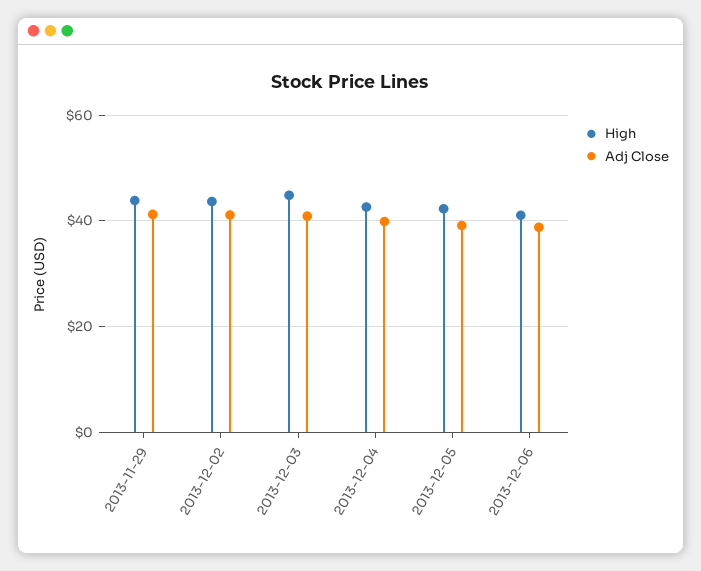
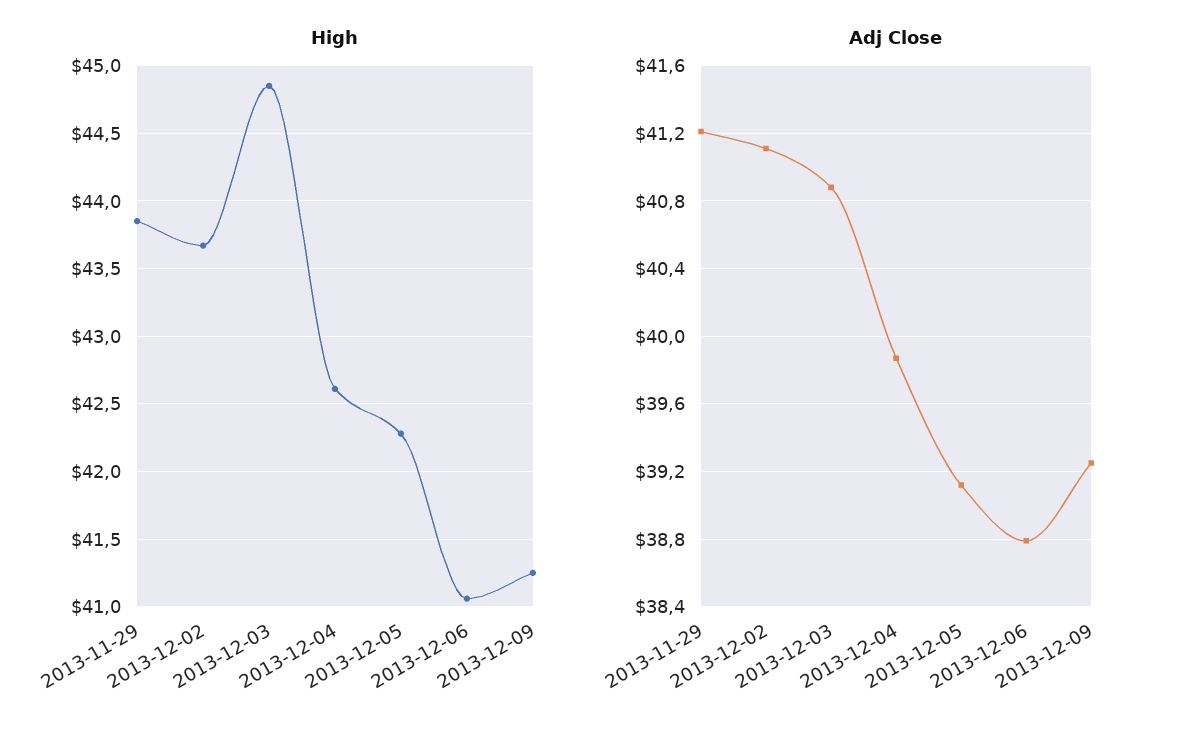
High, 2013-12-09: none -> 41.25
Adj Close, 2013-12-09: none -> 39.25

